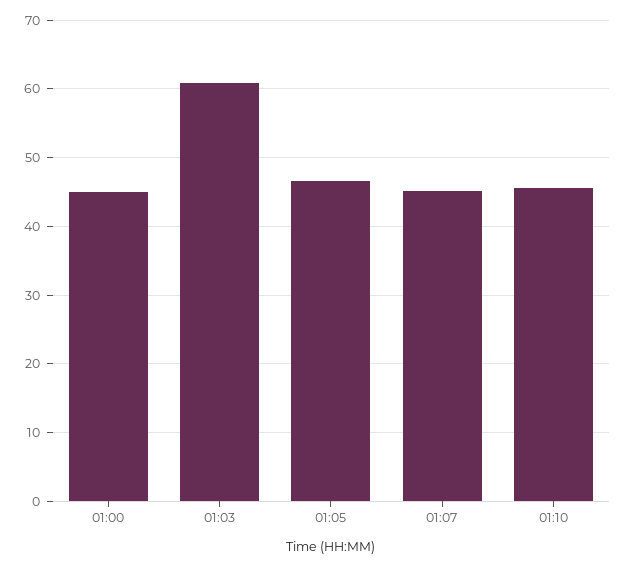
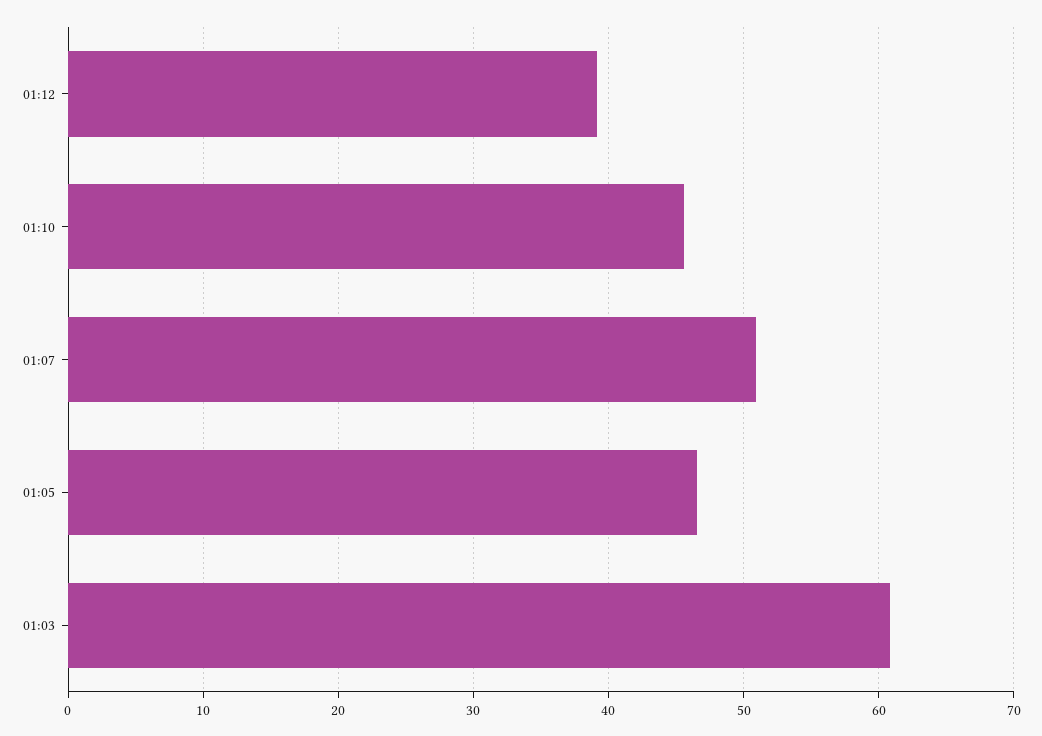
01:00: 45 -> none
01:07: 45 -> 51
01:12: none -> 39

